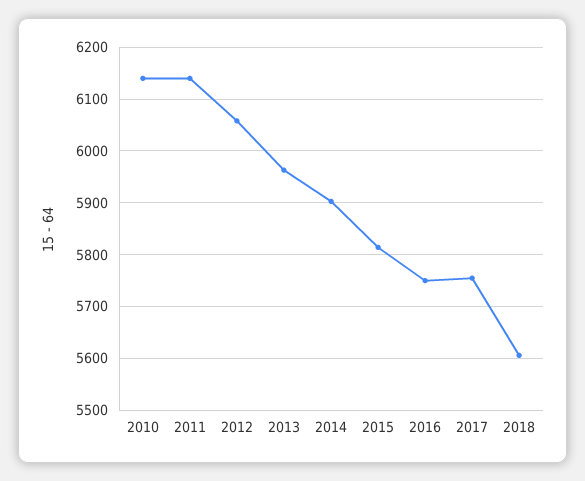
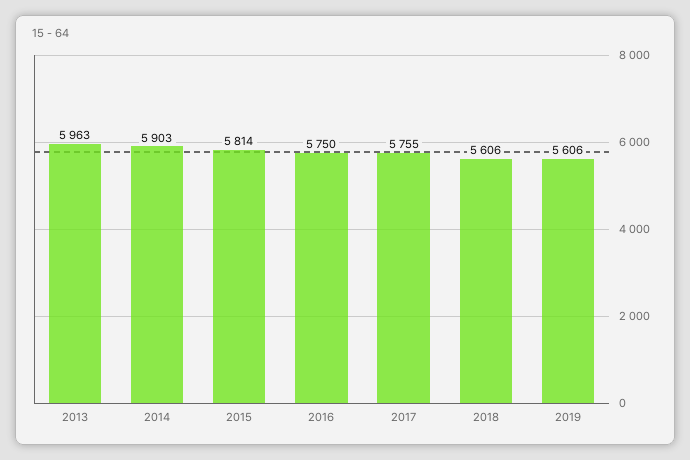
2010: 6140 -> none
2011: 6140 -> none
2012: 6060 -> none
2019: none -> 5606

